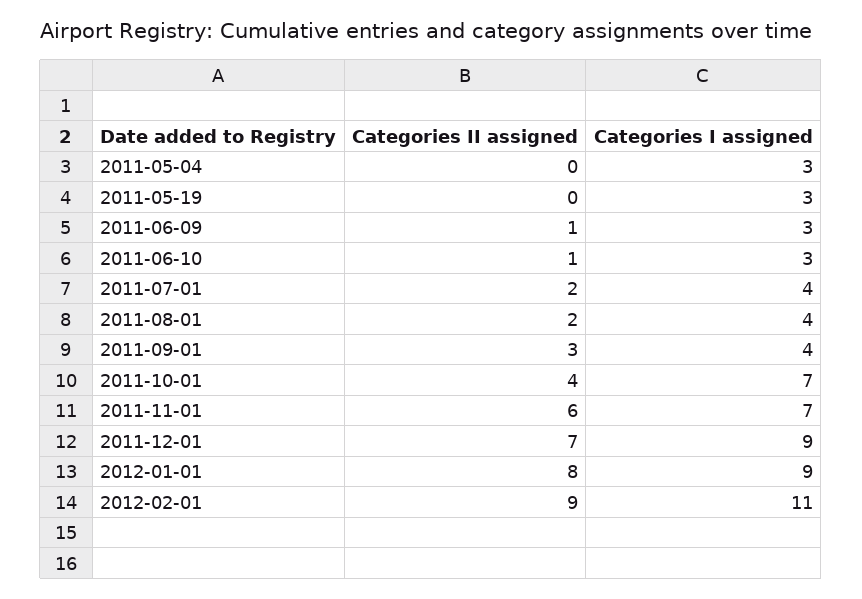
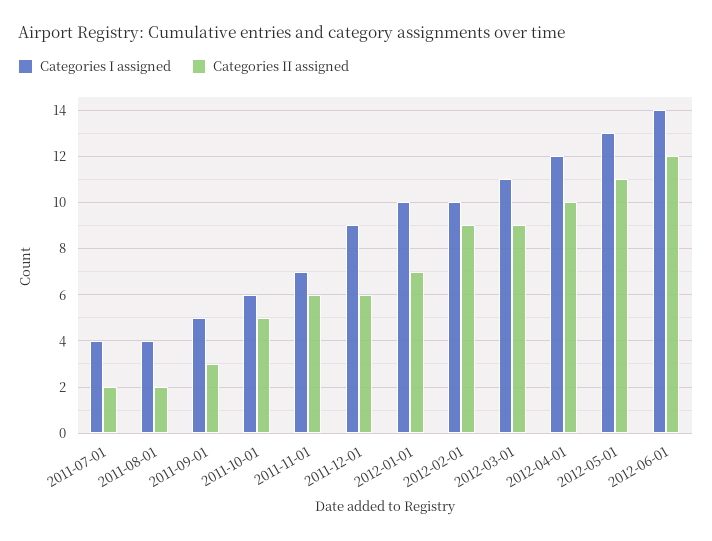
Categories II assigned, 2011-05-04: 0 -> none
Categories I assigned, 2011-05-04: 3 -> none
Categories II assigned, 2011-05-19: 0 -> none
Categories I assigned, 2011-05-19: 3 -> none
Categories II assigned, 2011-06-09: 1 -> none
Categories I assigned, 2011-06-09: 3 -> none
Categories II assigned, 2011-06-10: 1 -> none
Categories I assigned, 2011-06-10: 3 -> none
Categories I assigned, 2011-09-01: 4 -> 5
Categories II assigned, 2011-10-01: 4 -> 5
Categories I assigned, 2011-10-01: 7 -> 6
Categories II assigned, 2011-12-01: 7 -> 6
Categories II assigned, 2012-01-01: 8 -> 7
Categories I assigned, 2012-01-01: 9 -> 10
Categories I assigned, 2012-02-01: 11 -> 10
Categories I assigned, 2012-03-01: none -> 11
Categories II assigned, 2012-03-01: none -> 9
Categories I assigned, 2012-04-01: none -> 12
Categories II assigned, 2012-04-01: none -> 10
Categories I assigned, 2012-05-01: none -> 13
Categories II assigned, 2012-05-01: none -> 11
Categories I assigned, 2012-06-01: none -> 14
Categories II assigned, 2012-06-01: none -> 12

